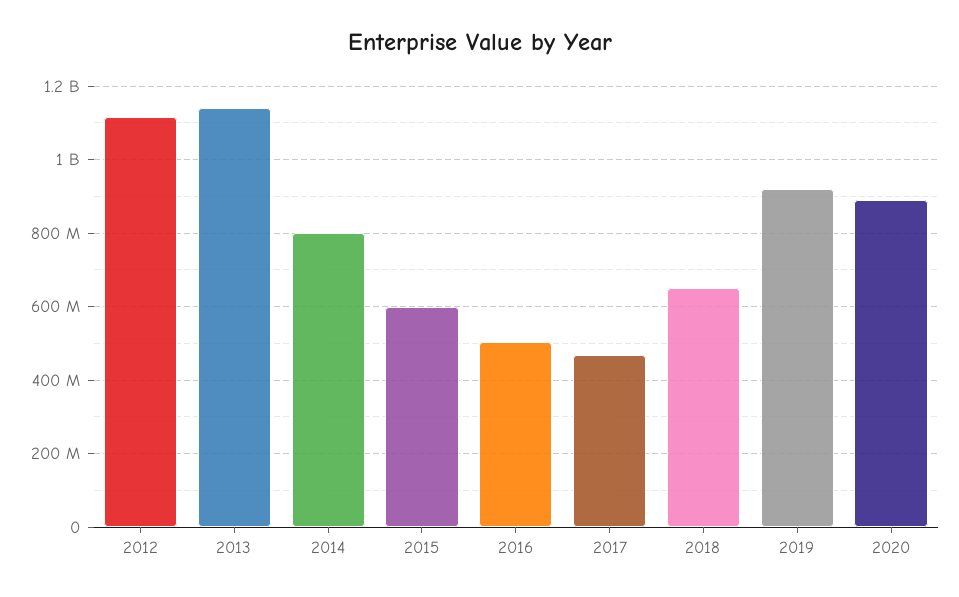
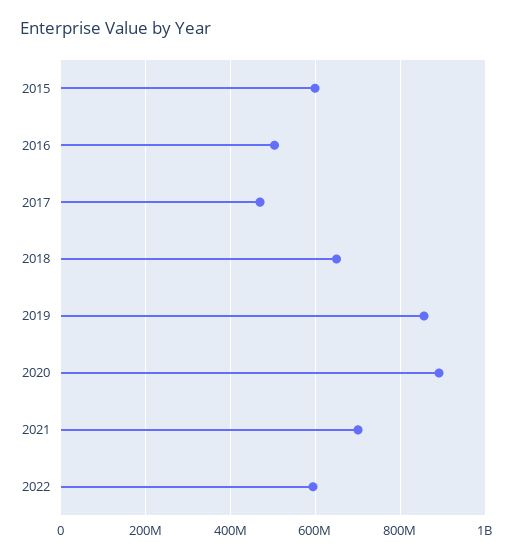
2012: 1120000000 -> none
2013: 1140000000 -> none
2014: 800000000 -> none
2019: 920000000 -> 860000000
2021: none -> 700000000
2022: none -> 600000000

